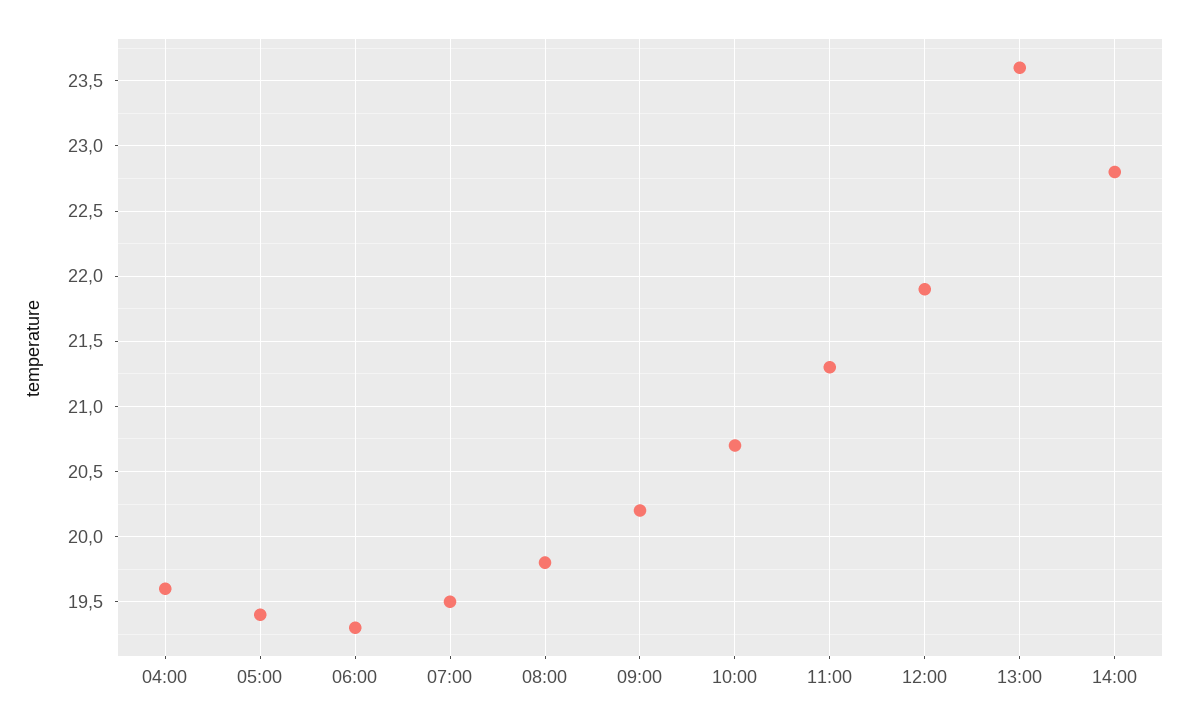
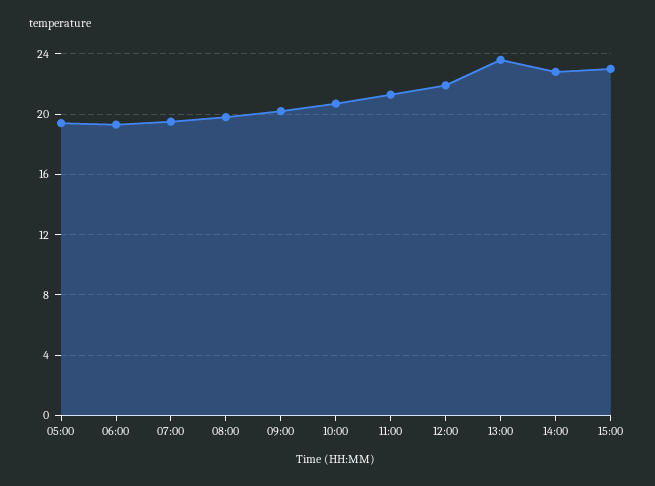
04:00: 19.6 -> none
15:00: none -> 23

